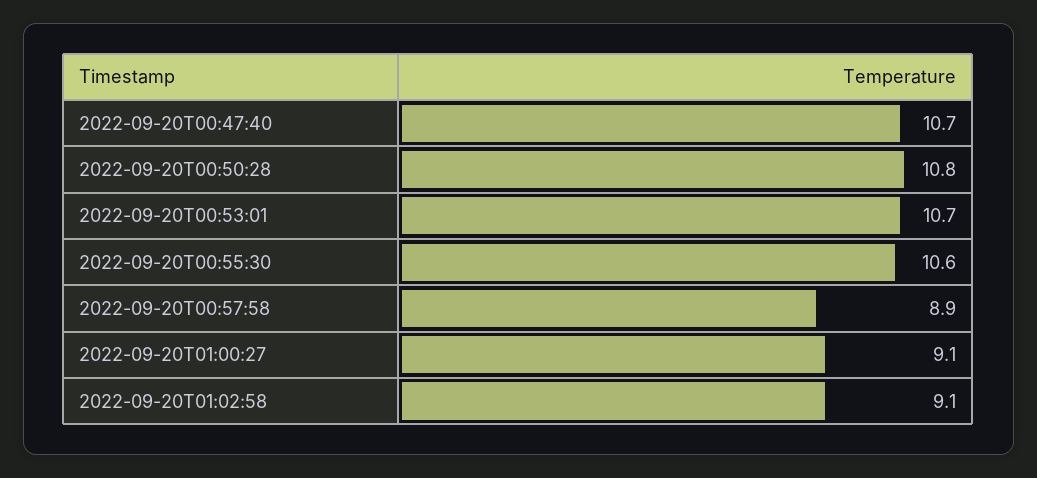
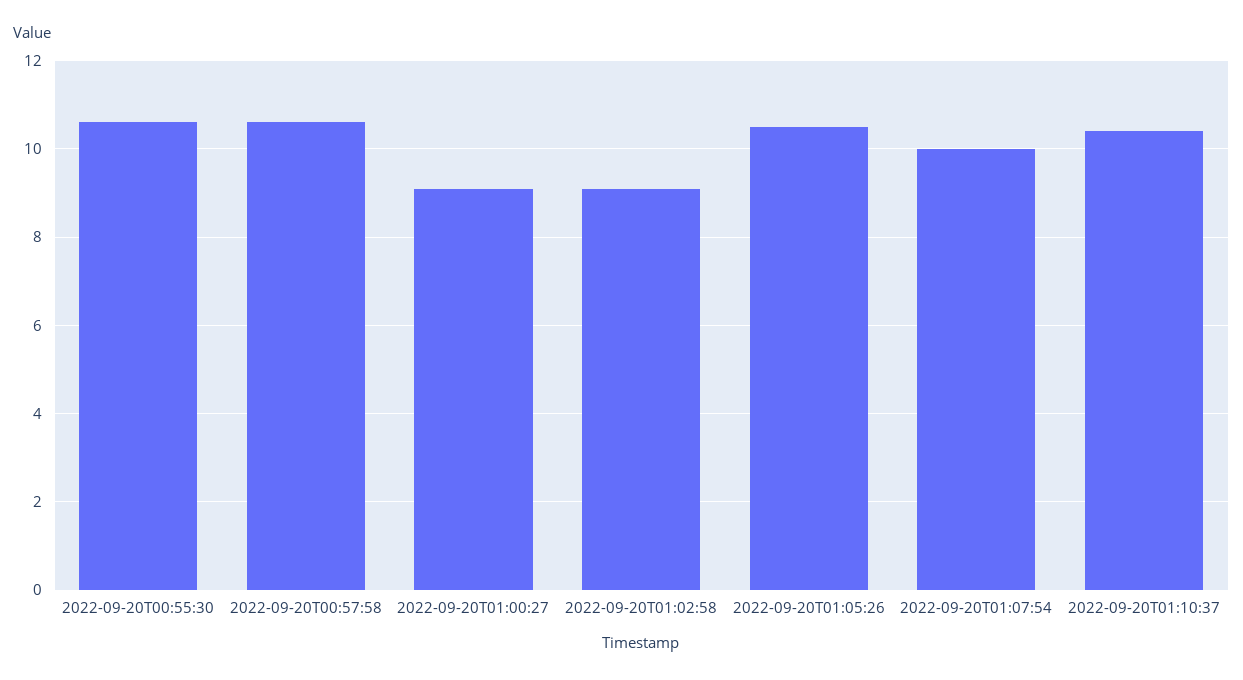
2022-09-20T00:47:40: 10.7 -> none
2022-09-20T00:50:28: 10.8 -> none
2022-09-20T00:53:01: 10.7 -> none
2022-09-20T00:57:58: 8.9 -> 10.5
2022-09-20T01:05:26: none -> 10.5
2022-09-20T01:07:54: none -> 10
2022-09-20T01:10:37: none -> 10.5

